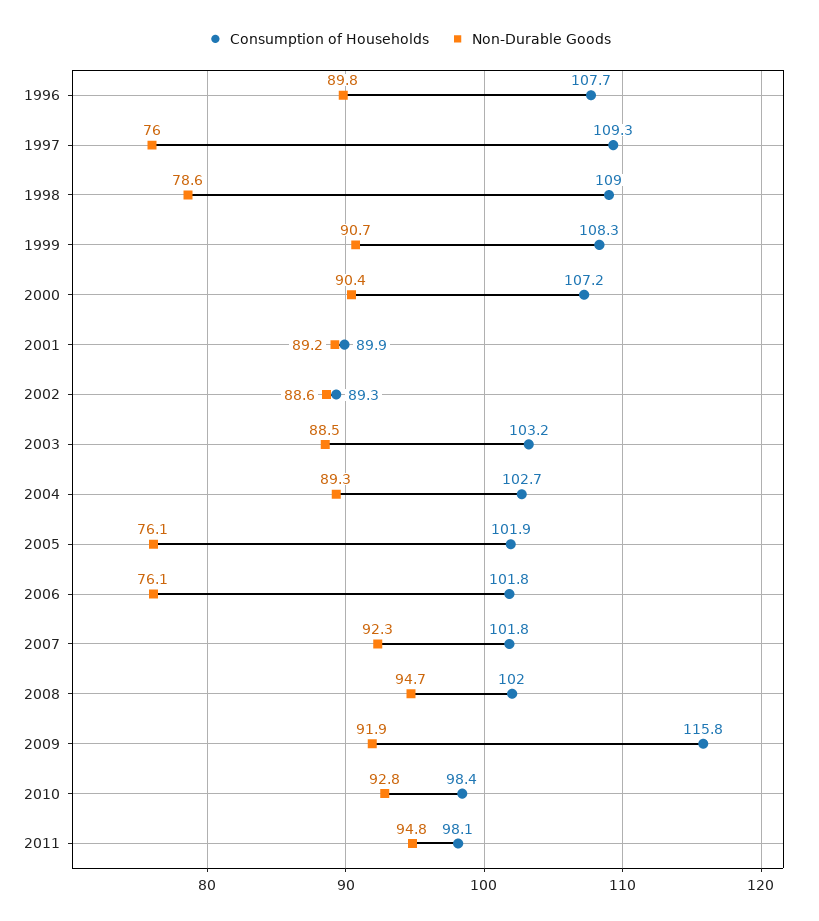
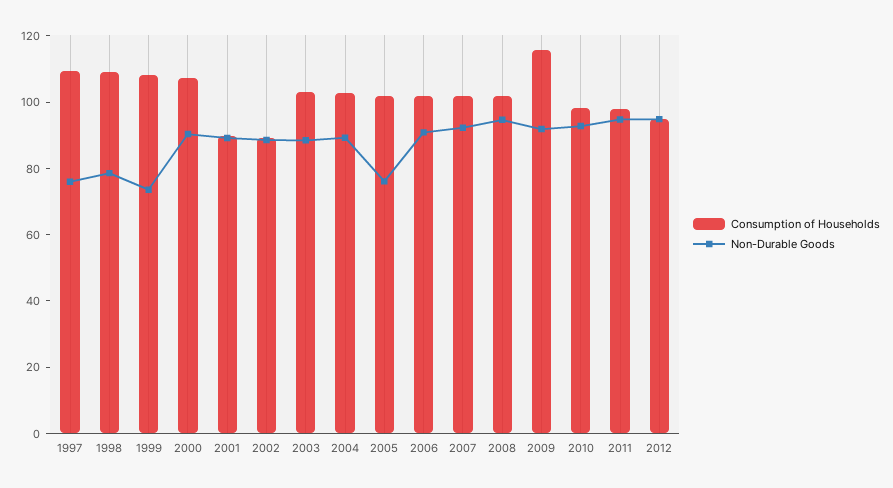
Consumption of Households, 1996: 107.7 -> none
Non-Durable Goods, 1996: 89.8 -> none
Non-Durable Goods, 1999: 90.7 -> 75
Non-Durable Goods, 2006: 76.1 -> 90
Consumption of Households, 2012: none -> 95
Non-Durable Goods, 2012: none -> 95

